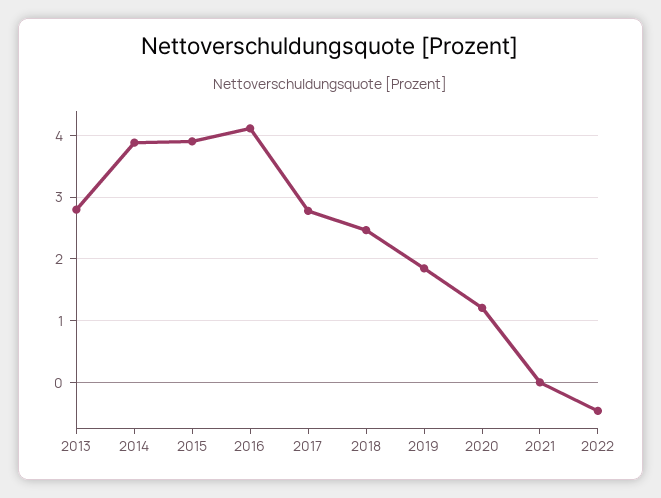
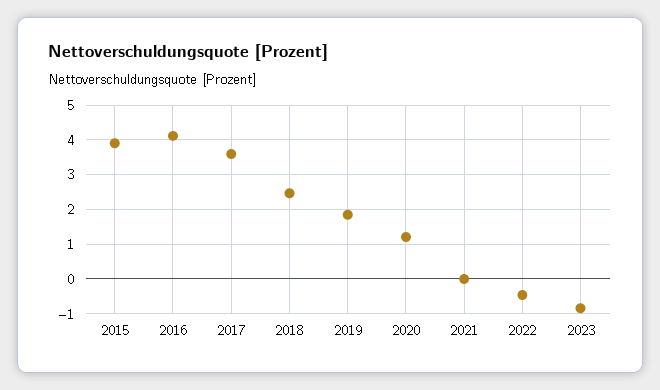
2013: 2.8 -> none
2014: 3.9 -> none
2017: 2.8 -> 3.6
2023: none -> -0.8

